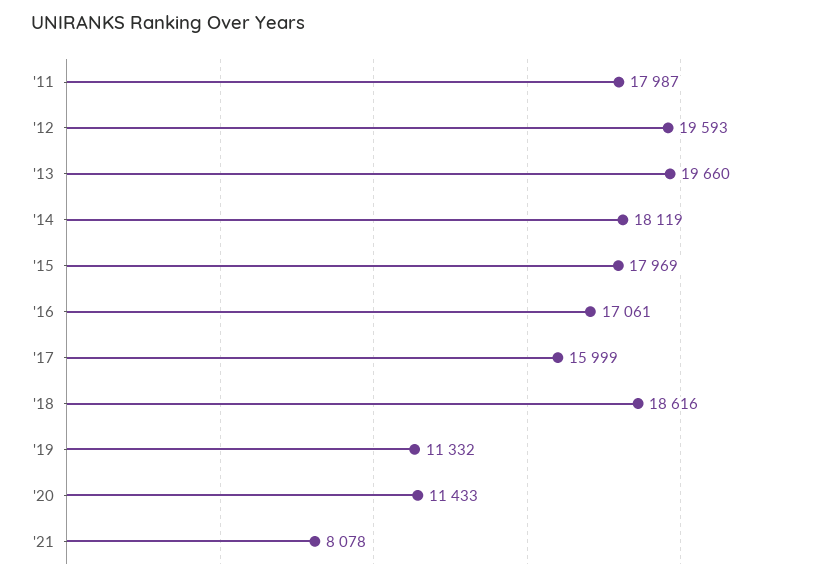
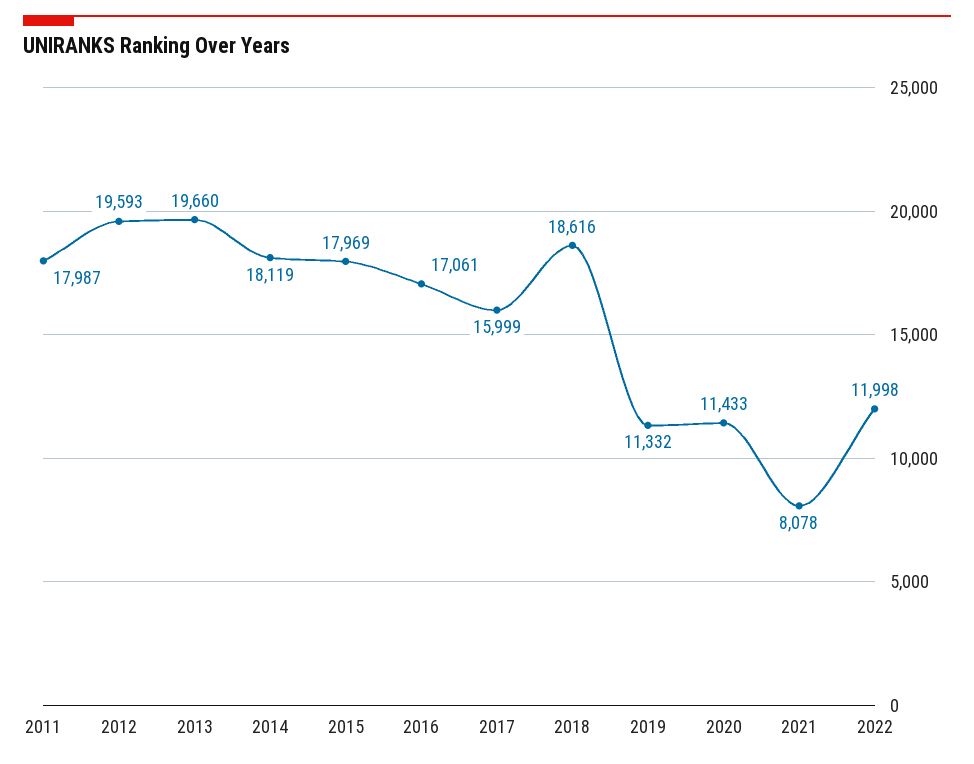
2022: none -> 11998

